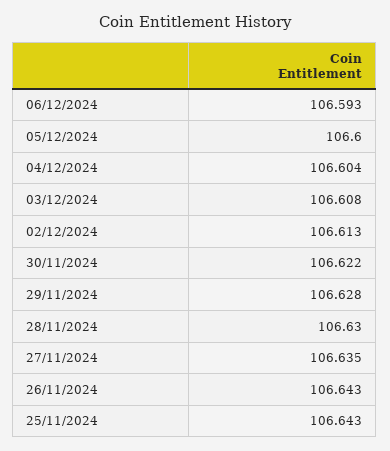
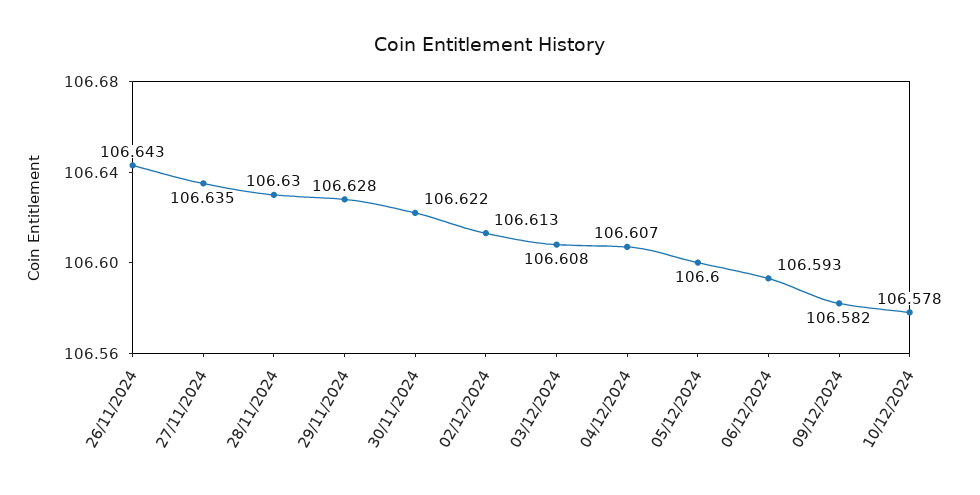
04/12/2024: 106.604 -> 106.607
25/11/2024: 106.643 -> none
09/12/2024: none -> 106.582
10/12/2024: none -> 106.578

